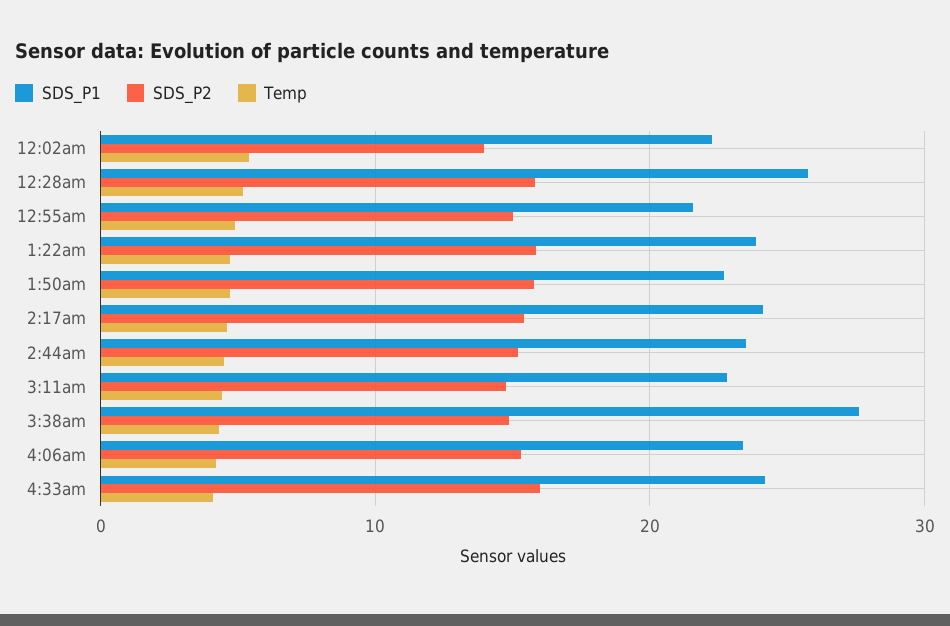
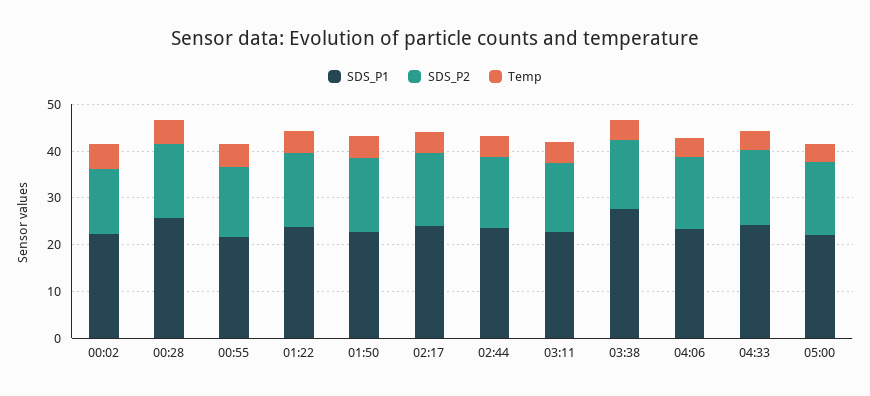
SDS_P1, 05:00: none -> 22
SDS_P2, 05:00: none -> 16
Temp, 05:00: none -> 4

